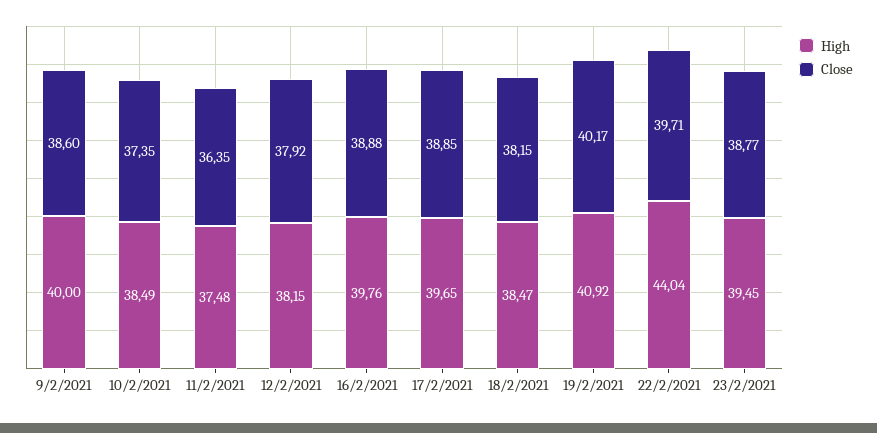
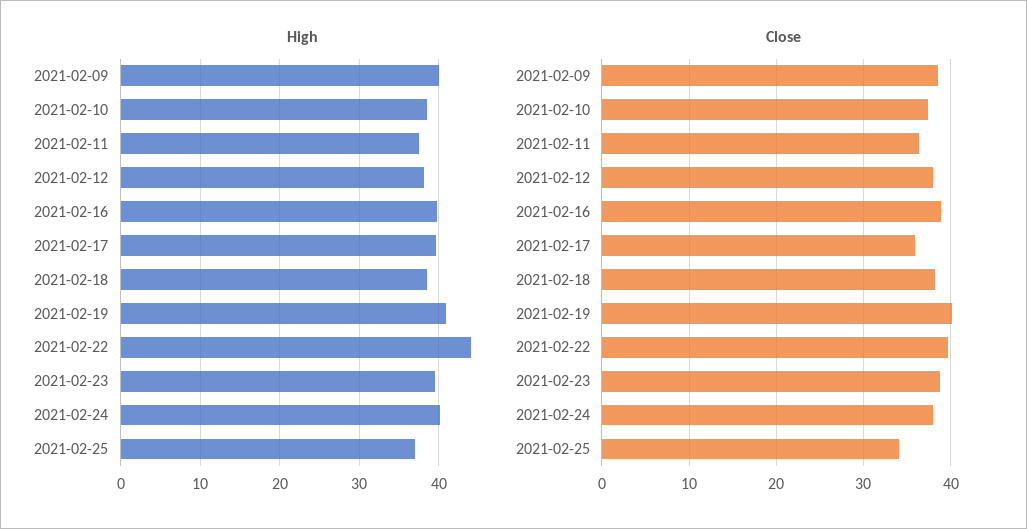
Close, 17/2/2021: 38.85 -> 36
High, 2021-02-24: none -> 40
High, 2021-02-25: none -> 37
Close, 2021-02-24: none -> 38
Close, 2021-02-25: none -> 34

